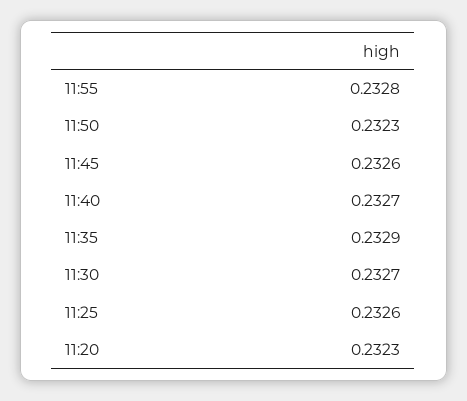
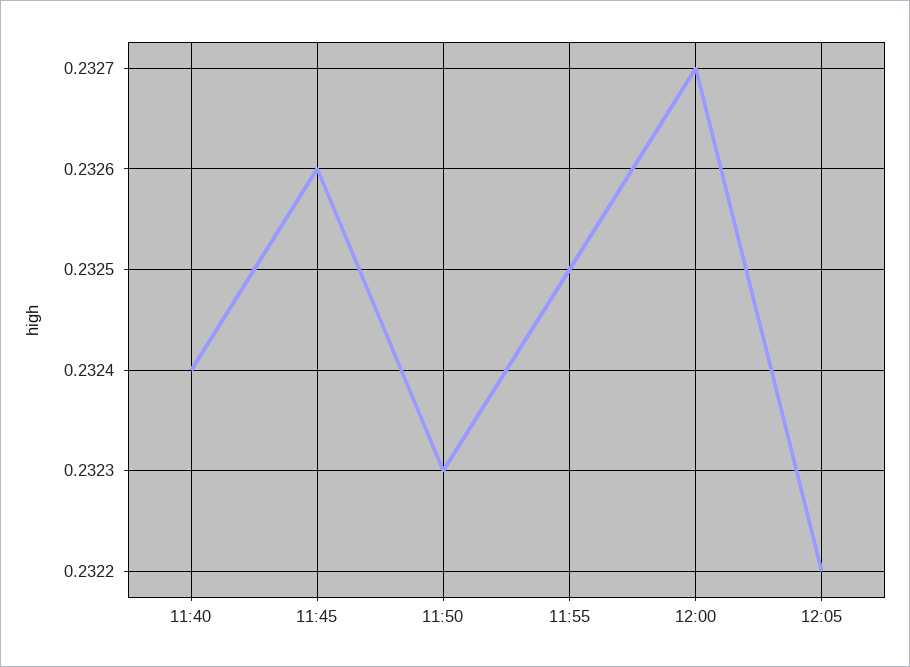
11:55: 0.2328 -> 0.2325
11:40: 0.2327 -> 0.2324
11:35: 0.2329 -> none
11:30: 0.2327 -> none
11:25: 0.2326 -> none
11:20: 0.2323 -> none
12:00: none -> 0.2327
12:05: none -> 0.2322

